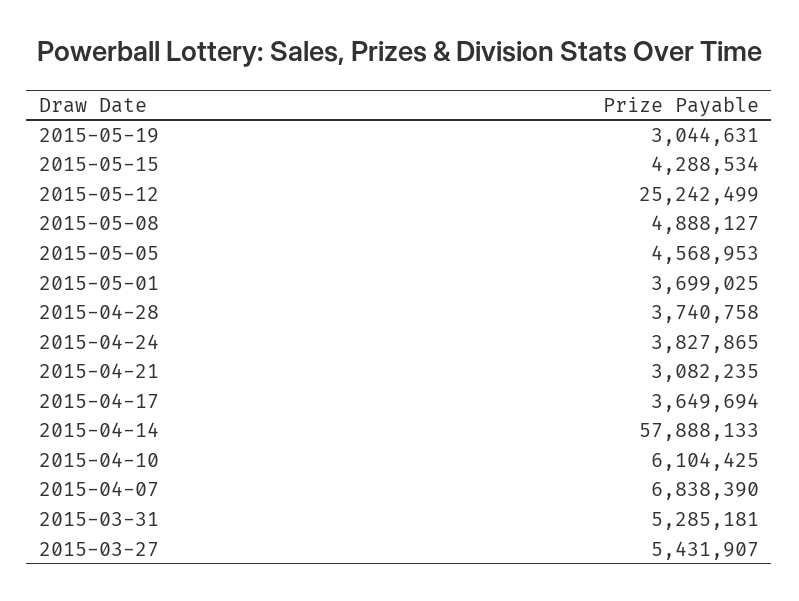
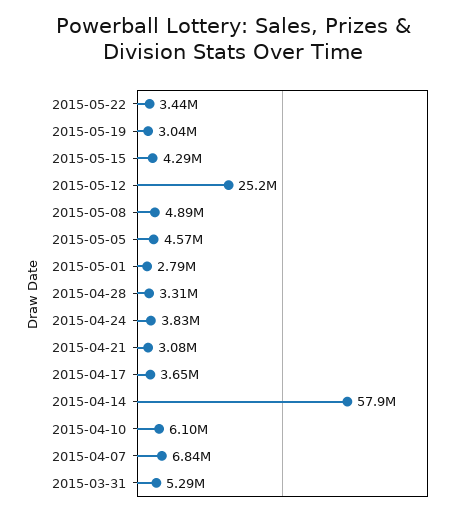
2015-05-01: 3699025 -> 2790000
2015-04-28: 3740758 -> 3310000
2015-03-27: 5431907 -> none
2015-05-22: none -> 3440000

